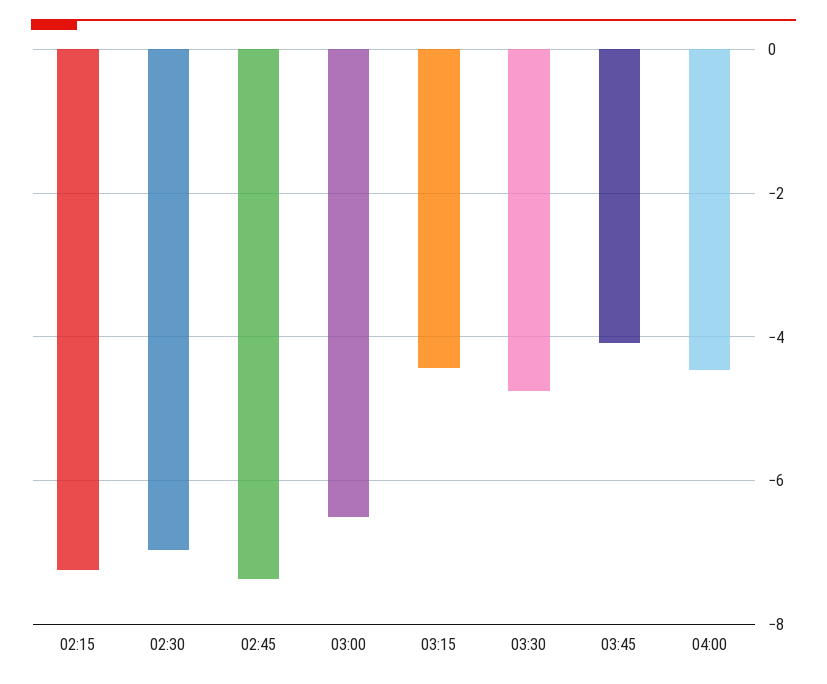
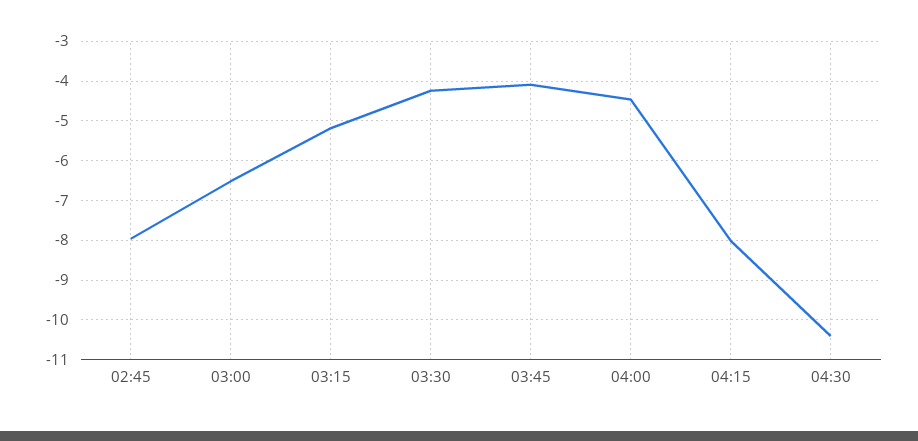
02:15: -7.2 -> none
02:30: -7 -> none
02:45: -7.4 -> -8
03:15: -4.4 -> -5.2
03:30: -4.8 -> -4.2
04:15: none -> -8
04:30: none -> -10.4

